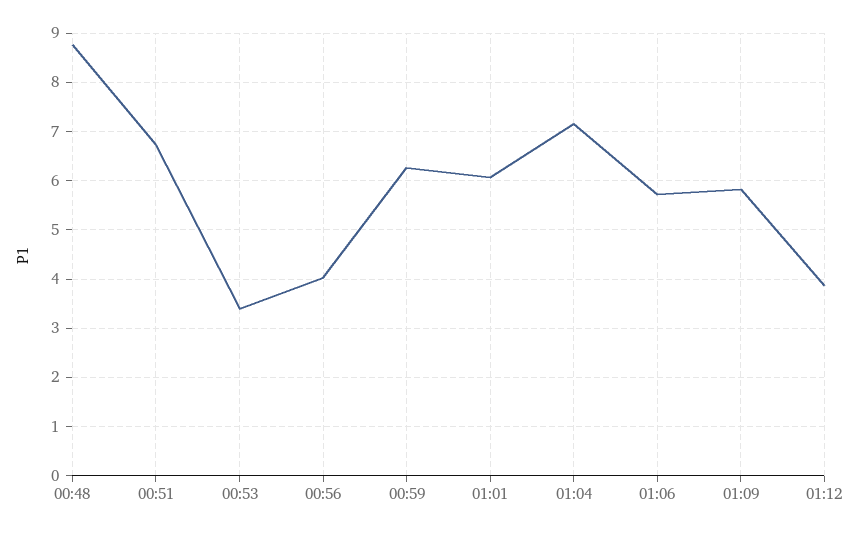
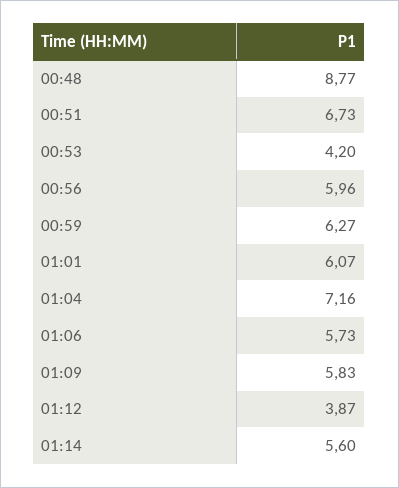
00:53: 3.4 -> 4.2
00:56: 4 -> 5.96
01:14: none -> 5.6

